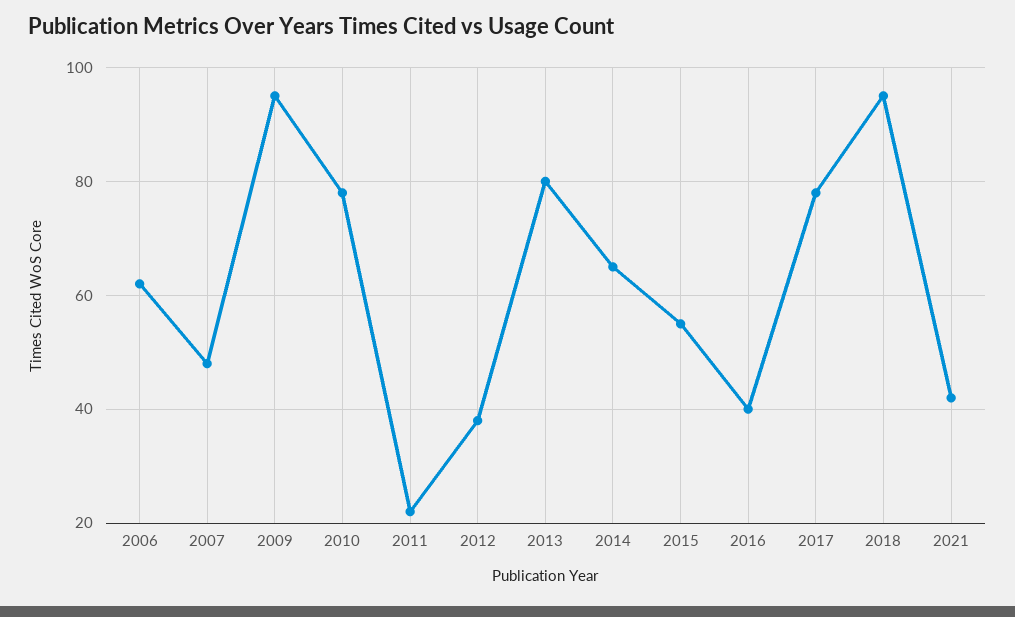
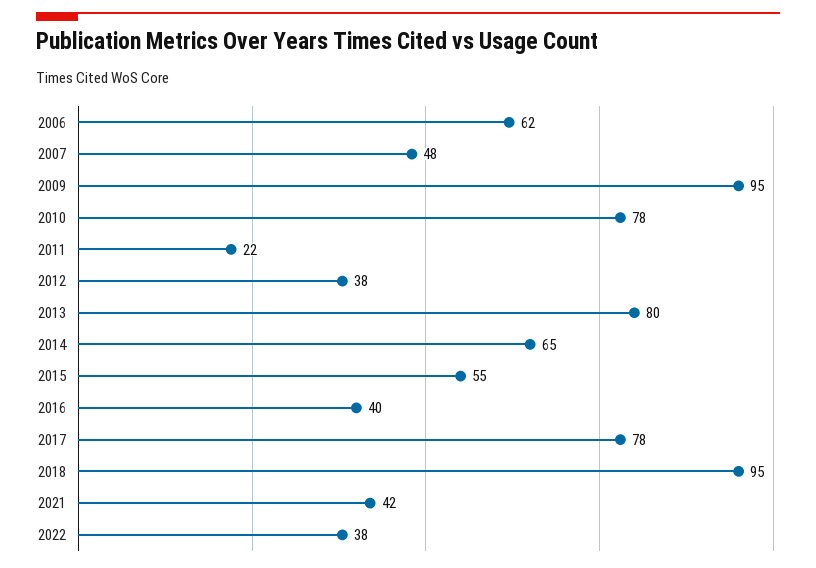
2022: none -> 38

